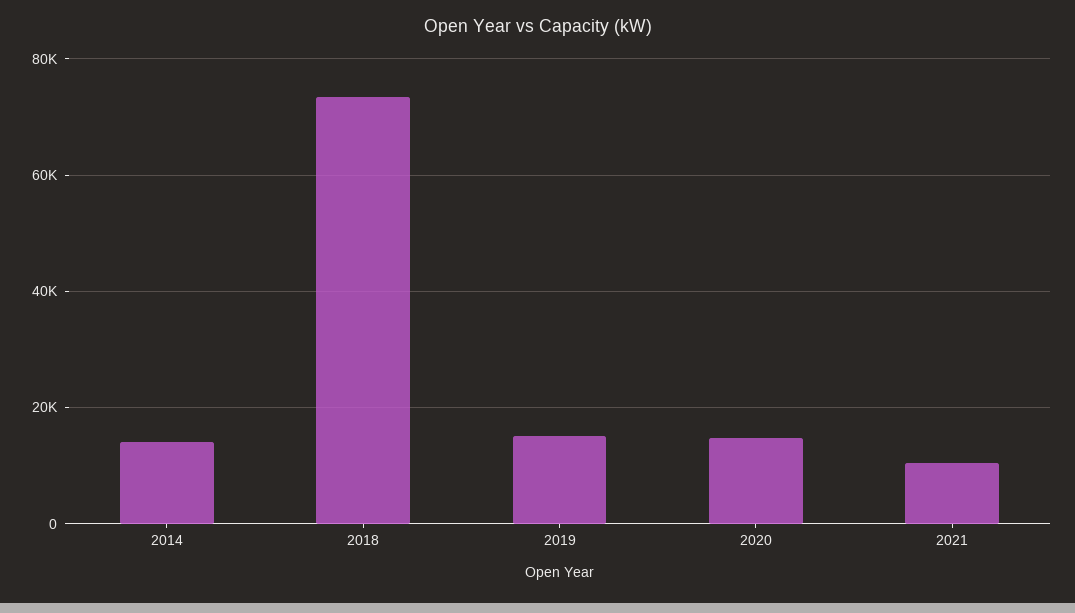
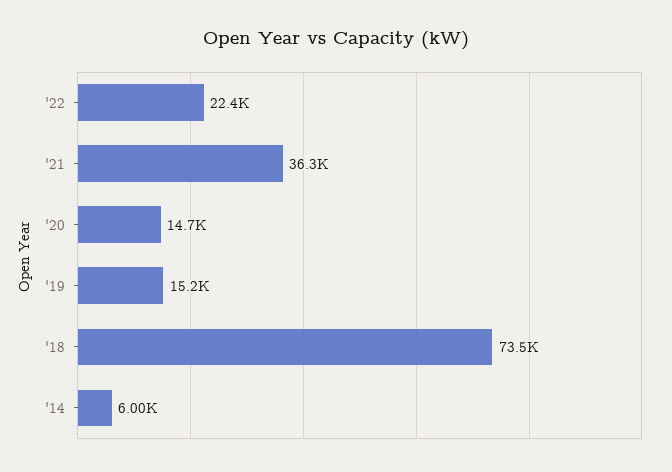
2014: 14000 -> 6000
2021: 10000 -> 36300
'22: none -> 22400

